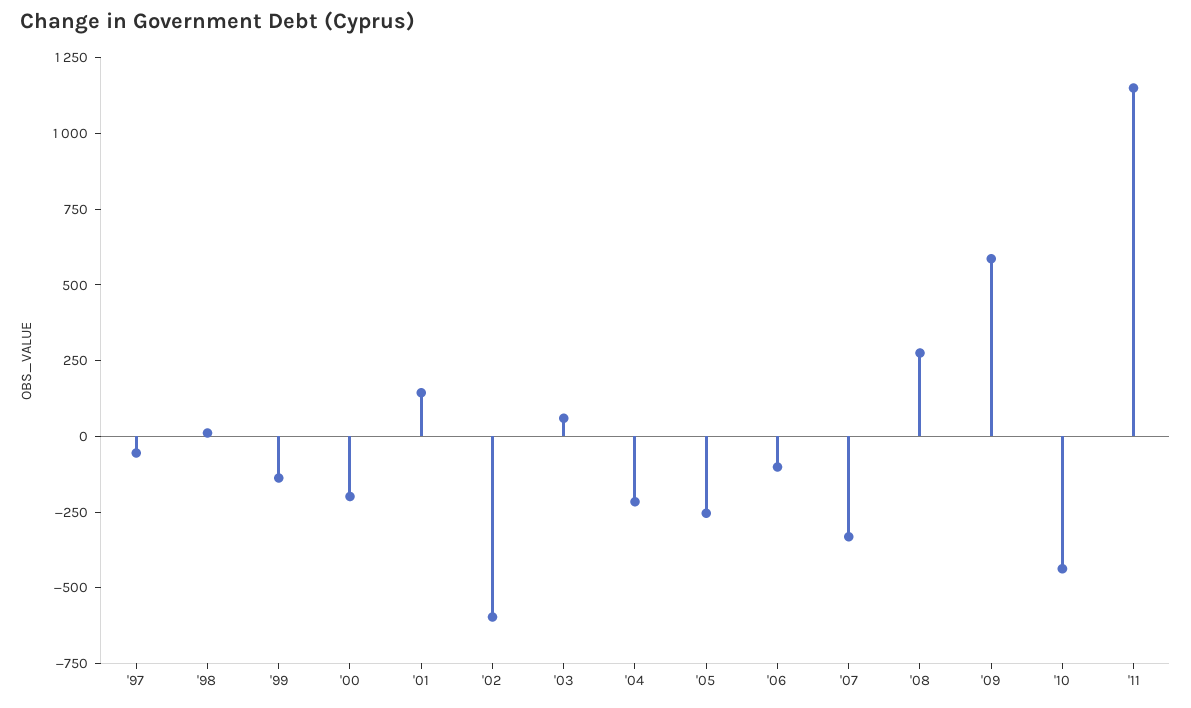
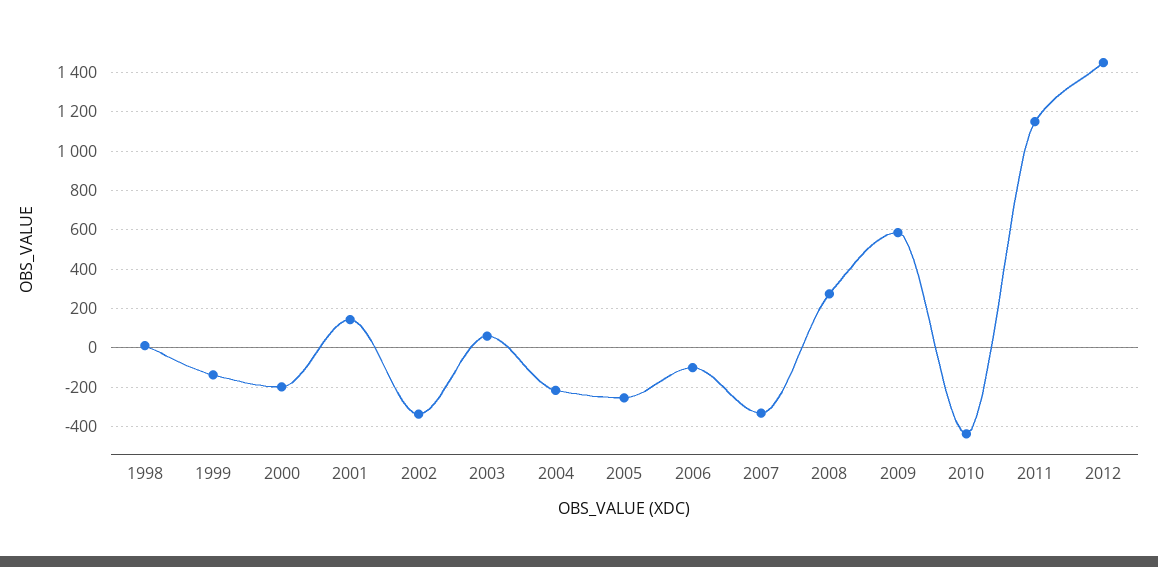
'97: -50 -> none
'02: -600 -> -350
2012: none -> 1450

